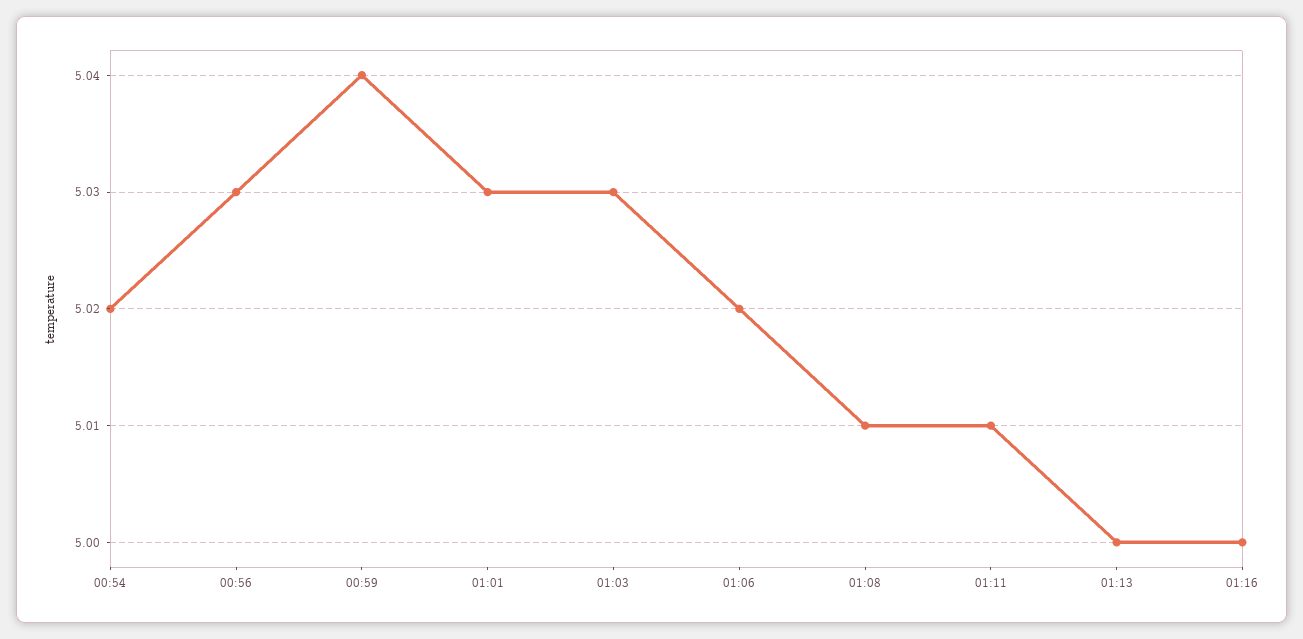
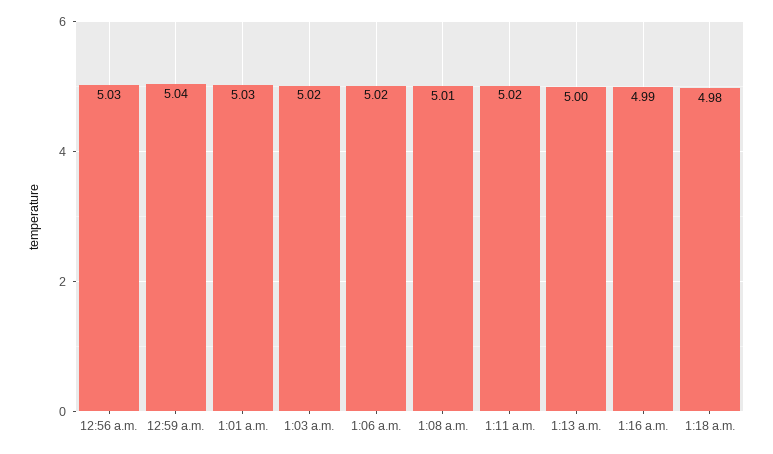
00:54: 5.02 -> none
01:03: 5.03 -> 5.02
01:11: 5.01 -> 5.02
01:16: 5 -> 4.99
1:18 a.m.: none -> 4.98

